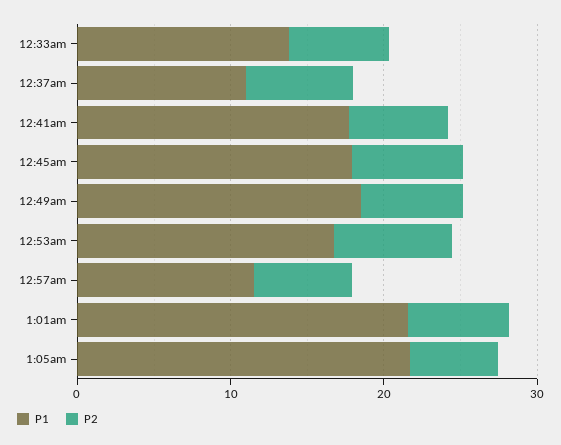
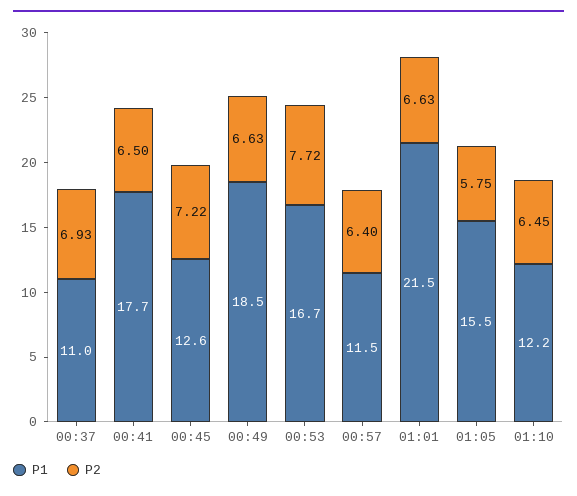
P1, 12:33am: 14 -> none
P2, 12:33am: 6 -> none
P1, 12:45am: 18 -> 12.6
P1, 1:05am: 22 -> 15.5
P1, 01:10: none -> 12.2
P2, 01:10: none -> 6.45

